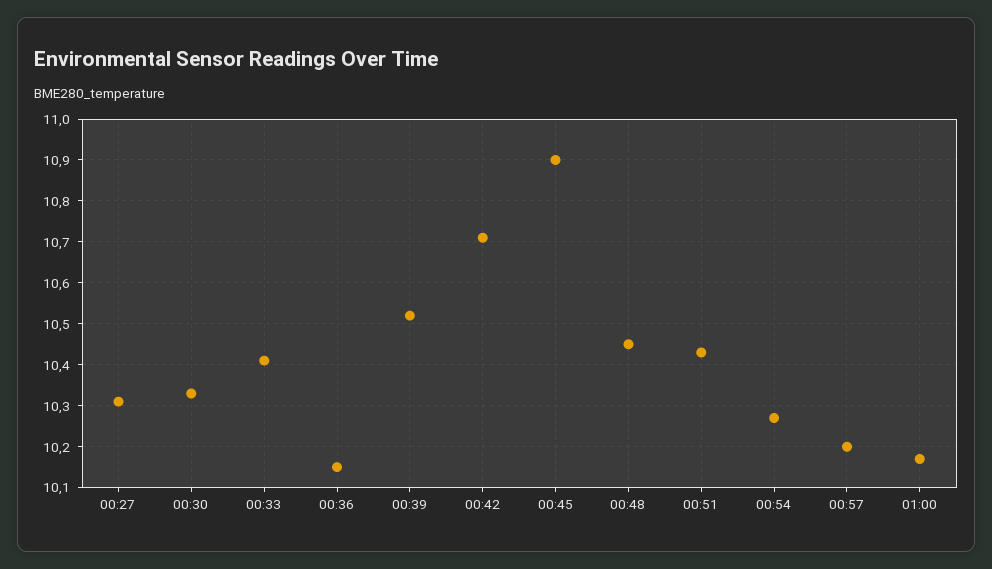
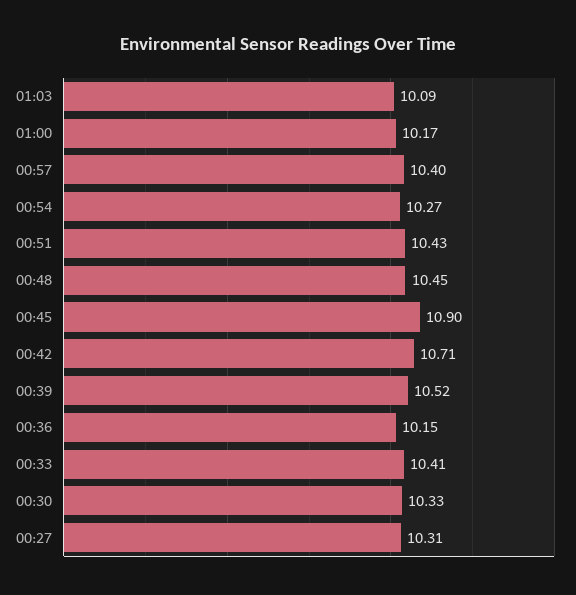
00:57: 10.2 -> 10.4
01:03: none -> 10.09

